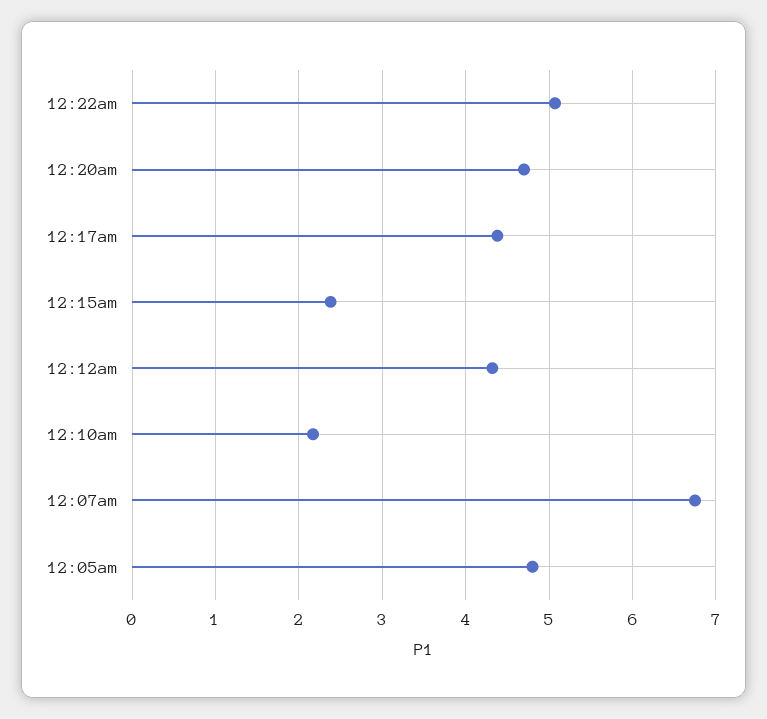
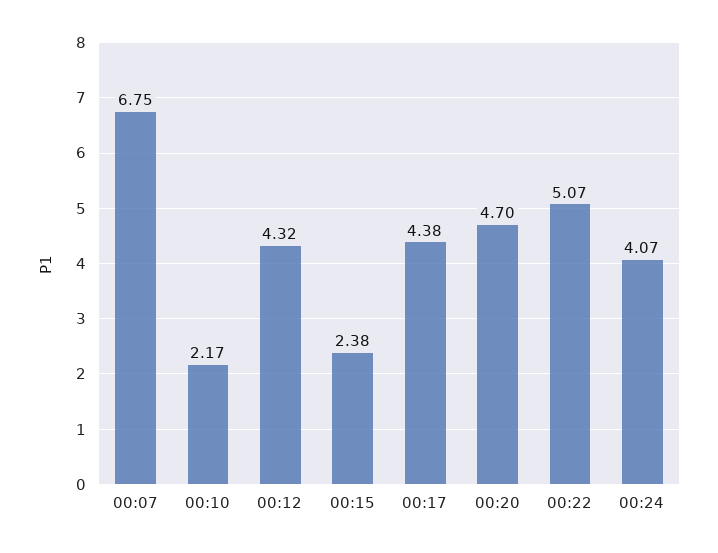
12:05am: 4.8 -> none
00:24: none -> 4.07

